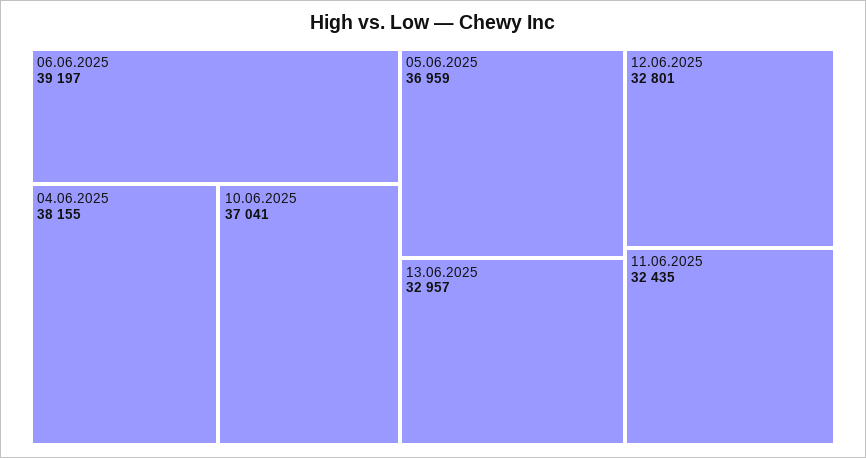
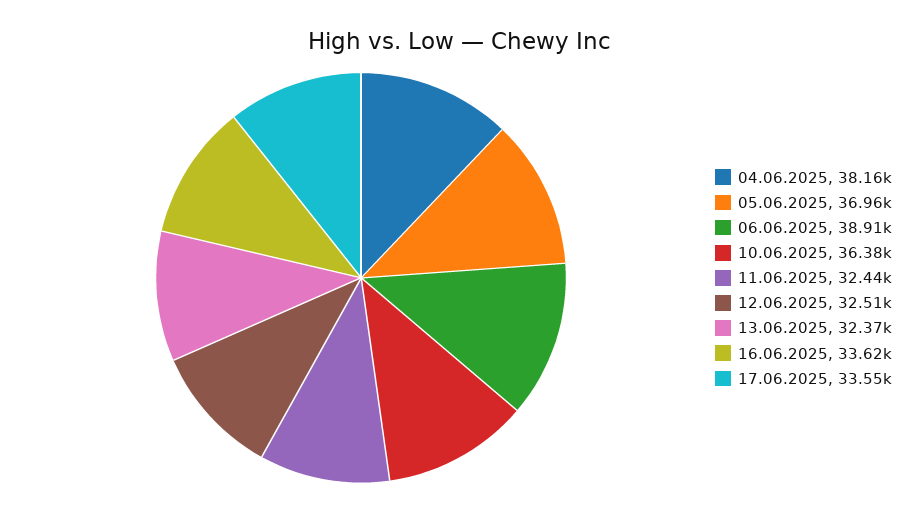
06.06.2025: 39197 -> 38910
10.06.2025: 37041 -> 36380
13.06.2025: 32957 -> 32370
12.06.2025: 32801 -> 32510
16.06.2025: none -> 33620
17.06.2025: none -> 33550

